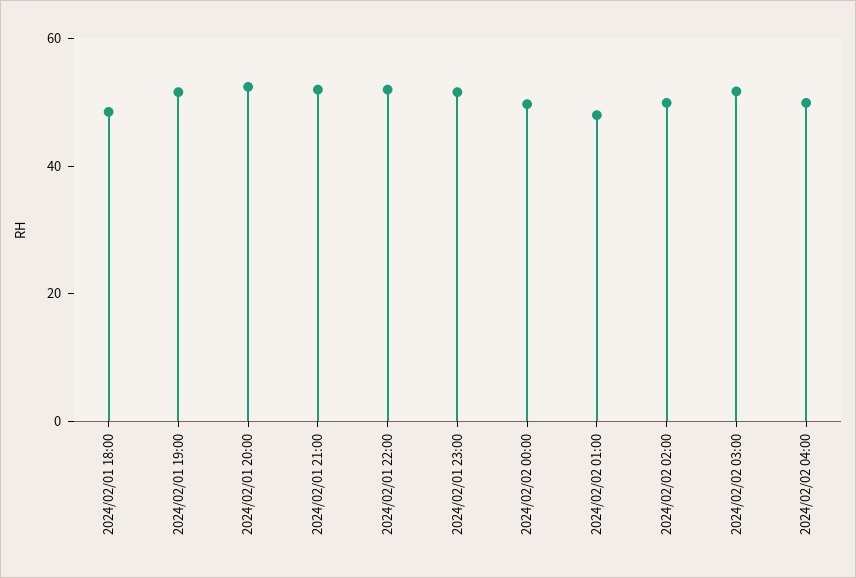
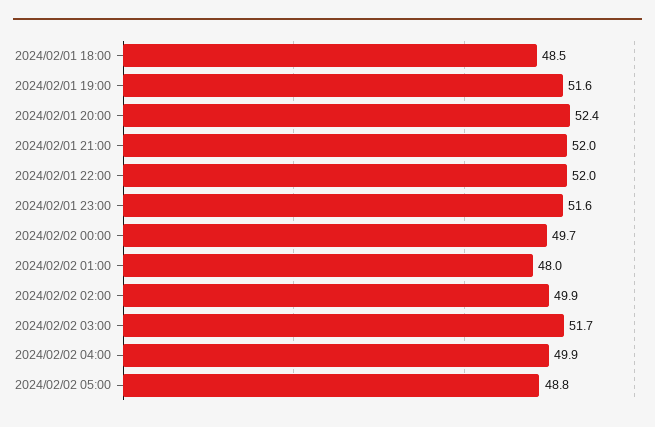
2024/02/02 05:00: none -> 48.8

